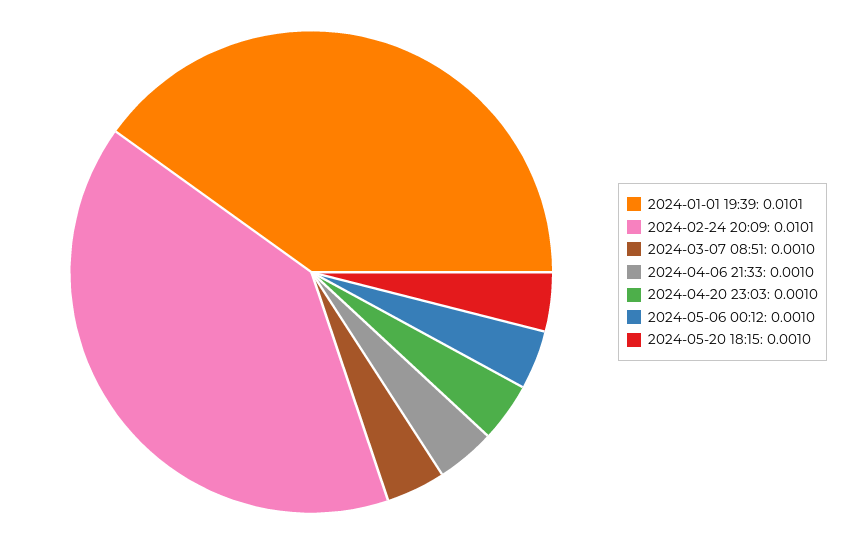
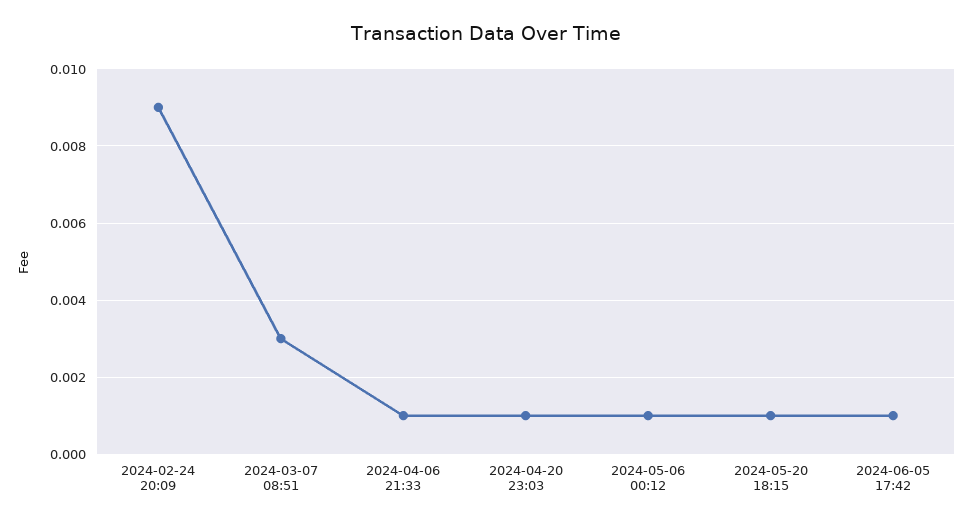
2024-01-01 19:39: 0.0101 -> none
2024-02-24 20:09: 0.0101 -> 0.009
2024-03-07 08:51: 0.001 -> 0.003
2024-06-05 17:42: none -> 0.001

